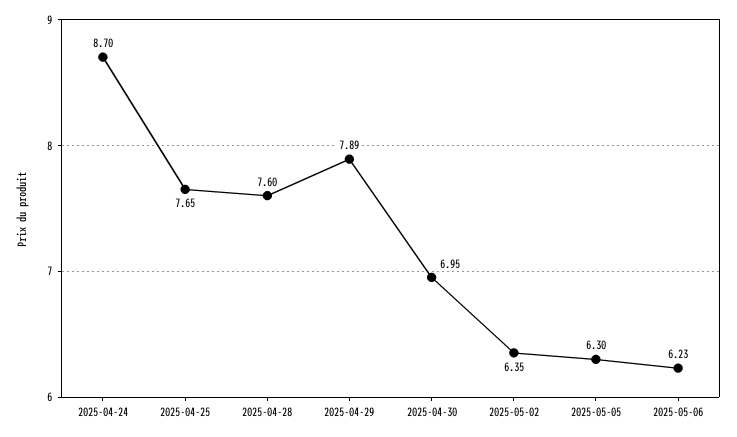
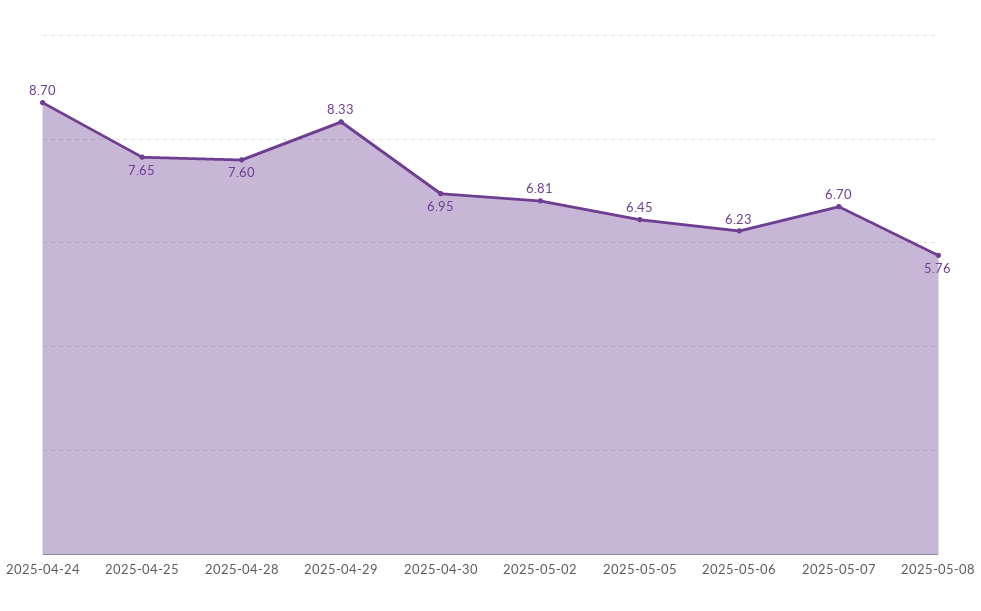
2025-04-29: 7.89 -> 8.33
2025-05-02: 6.35 -> 6.81
2025-05-05: 6.3 -> 6.45
2025-05-07: none -> 6.7
2025-05-08: none -> 5.76

